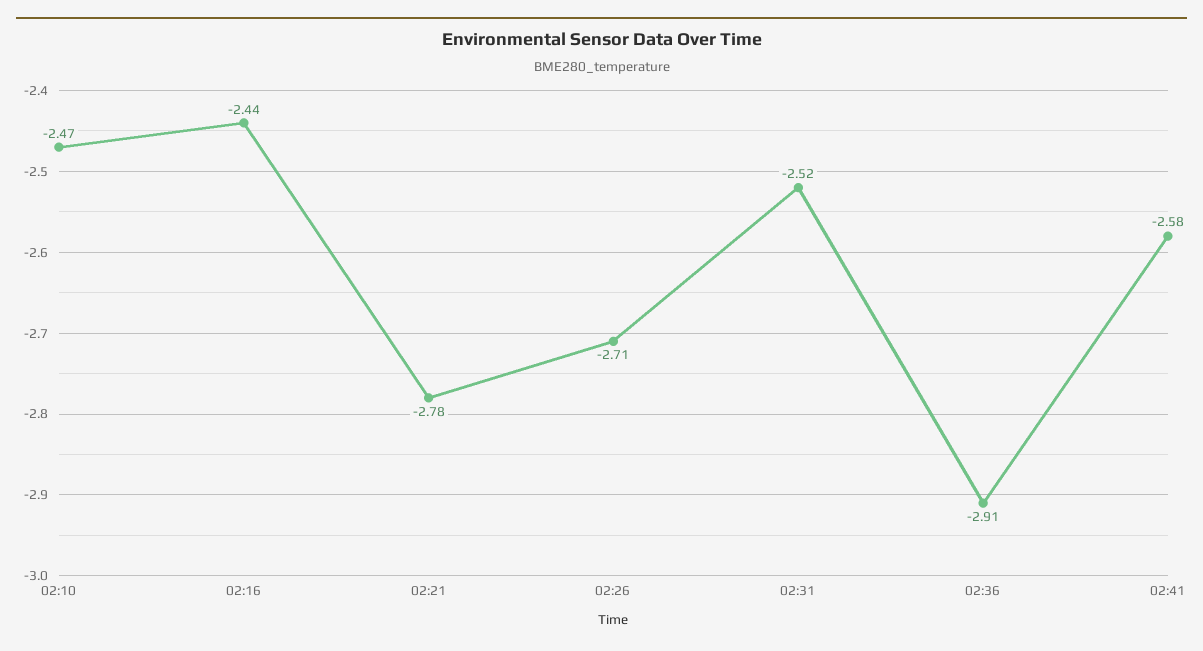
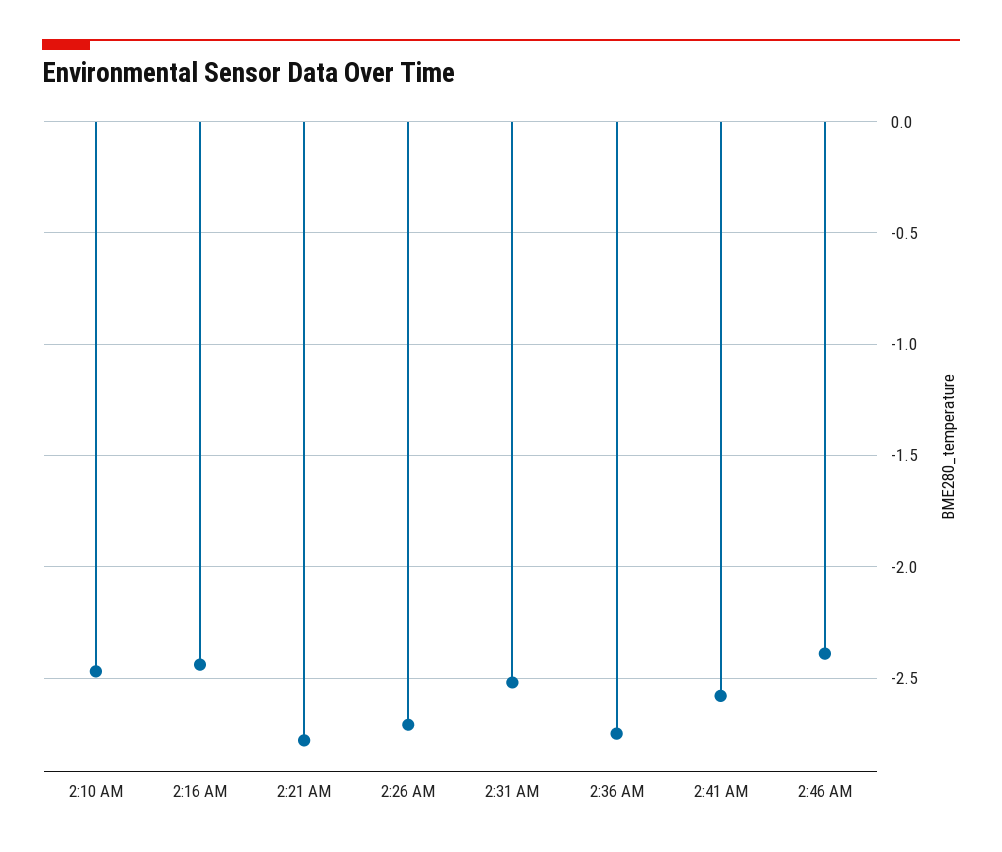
02:36: -2.91 -> -2.75
2:46 AM: none -> -2.4

